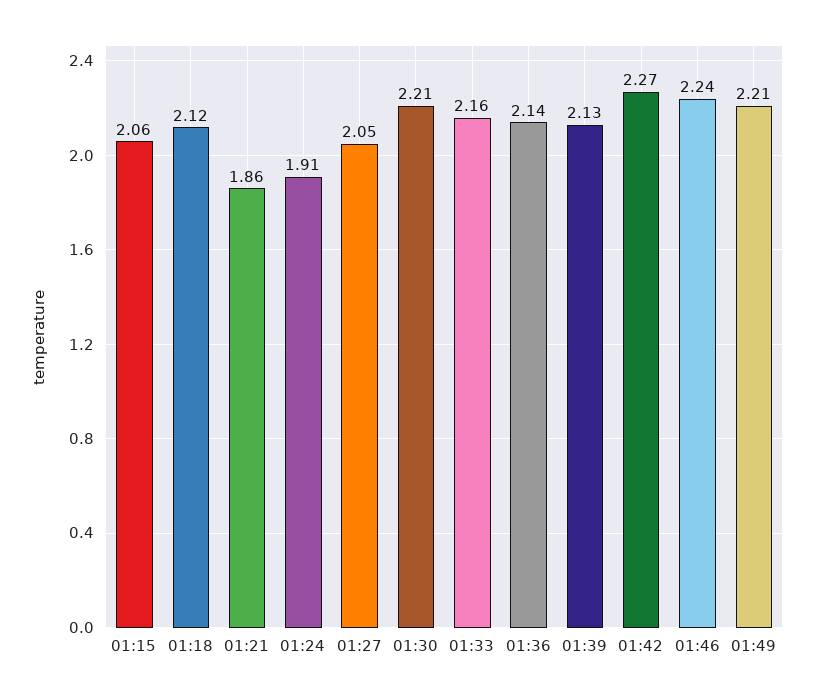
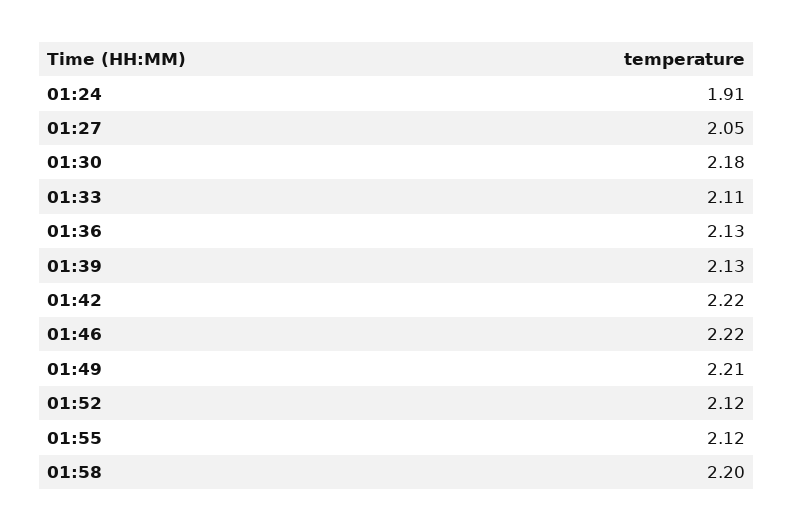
01:15: 2.06 -> none
01:18: 2.12 -> none
01:21: 1.86 -> none
01:30: 2.21 -> 2.18
01:33: 2.16 -> 2.11
01:36: 2.14 -> 2.13
01:42: 2.27 -> 2.22
01:46: 2.24 -> 2.22
01:52: none -> 2.12
01:55: none -> 2.12
01:58: none -> 2.2

